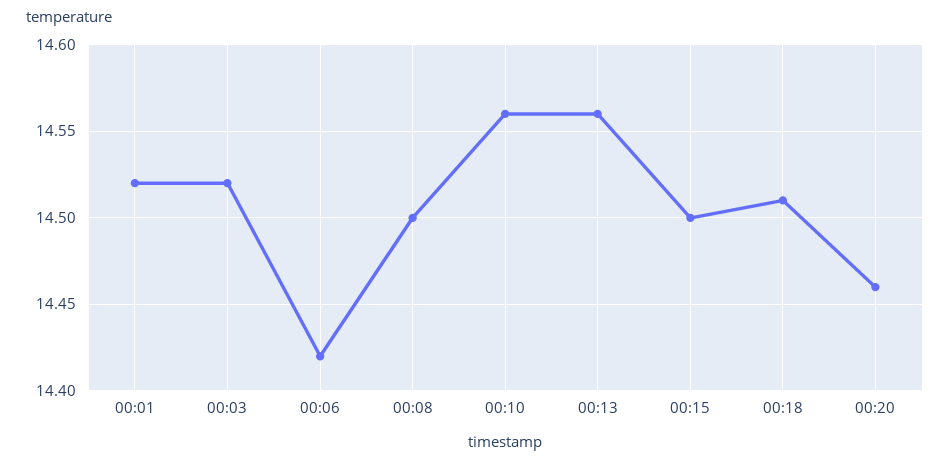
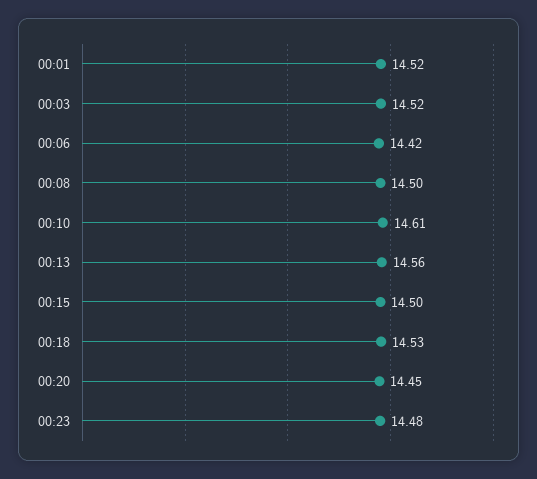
00:10: 14.56 -> 14.61
00:18: 14.51 -> 14.53
00:20: 14.46 -> 14.45
00:23: none -> 14.48

